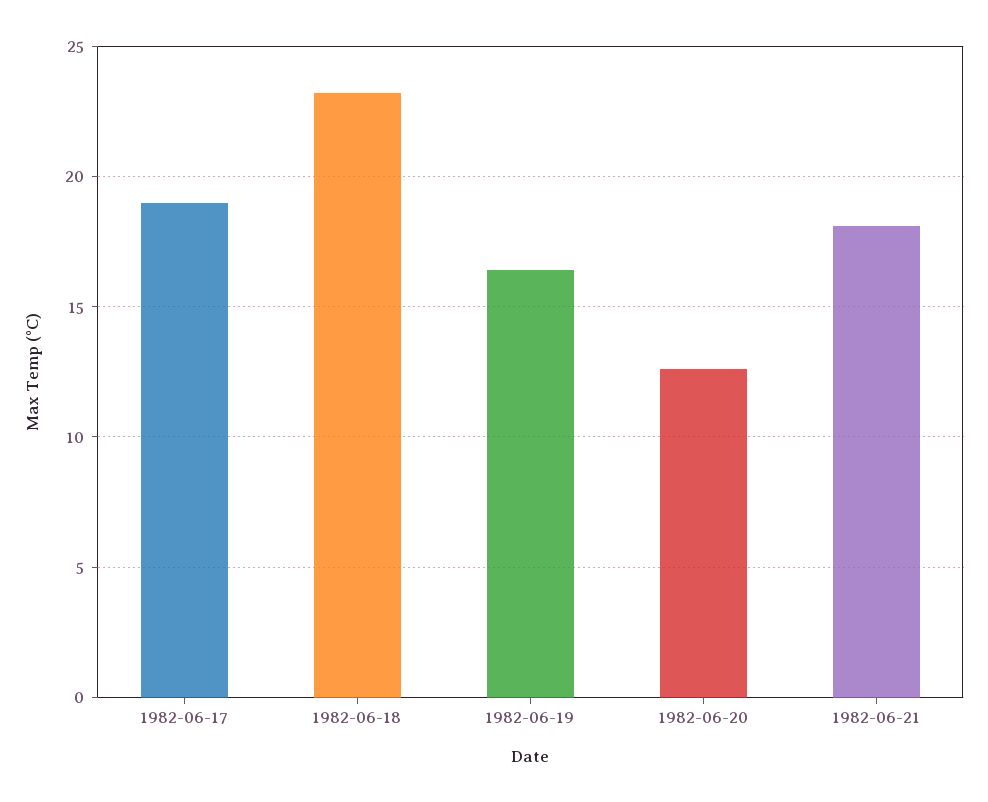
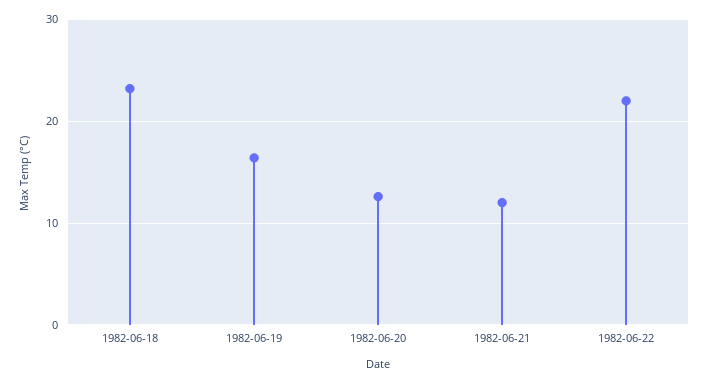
1982-06-17: 19 -> none
1982-06-21: 18 -> 12
1982-06-22: none -> 22

